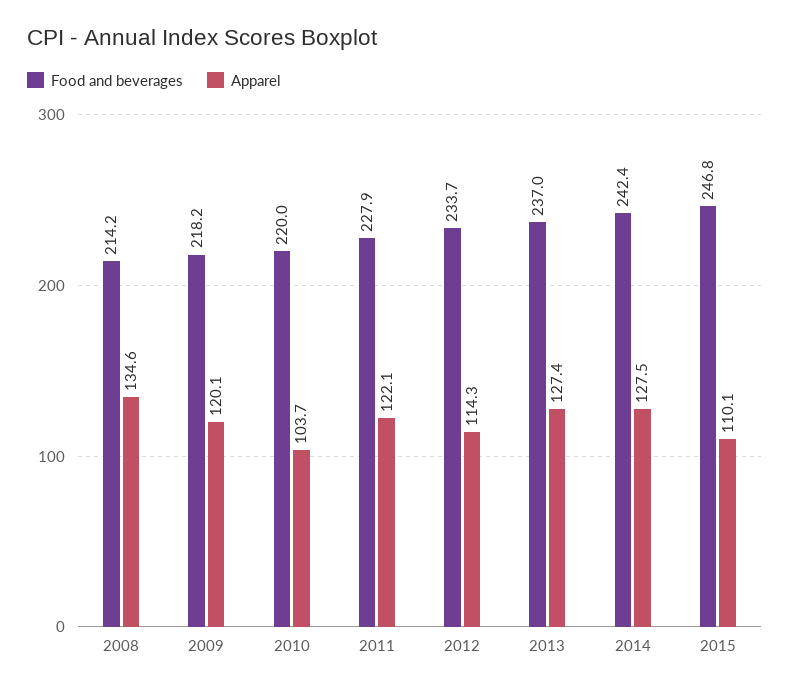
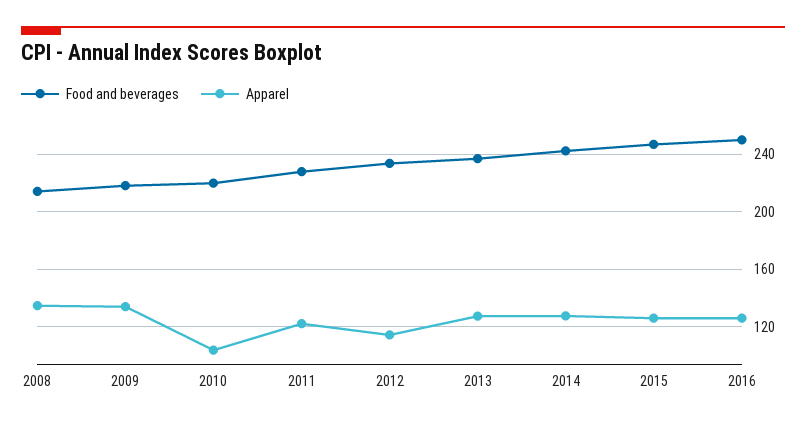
Apparel, 2009: 120.1 -> 135
Apparel, 2015: 110.1 -> 125
Food and beverages, 2016: none -> 250
Apparel, 2016: none -> 125

